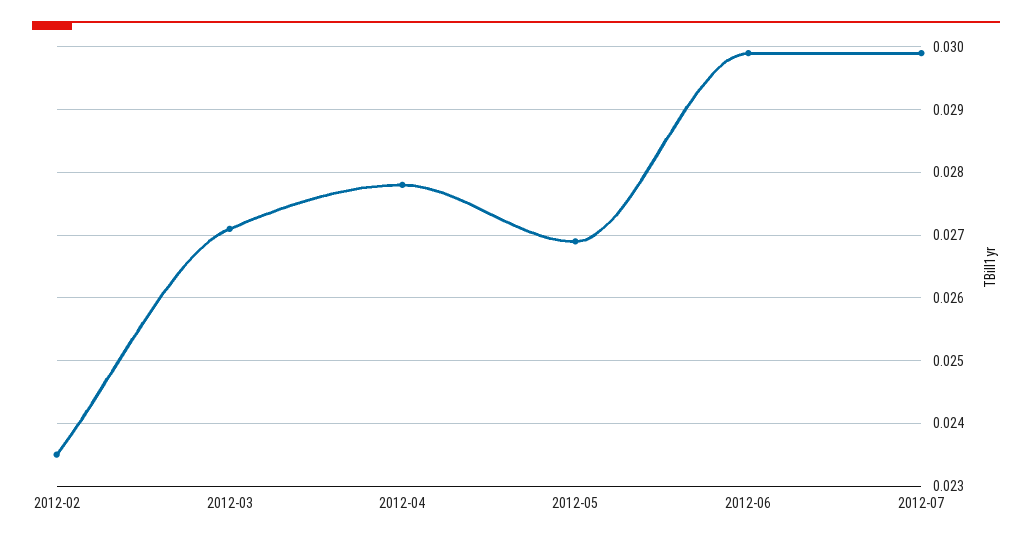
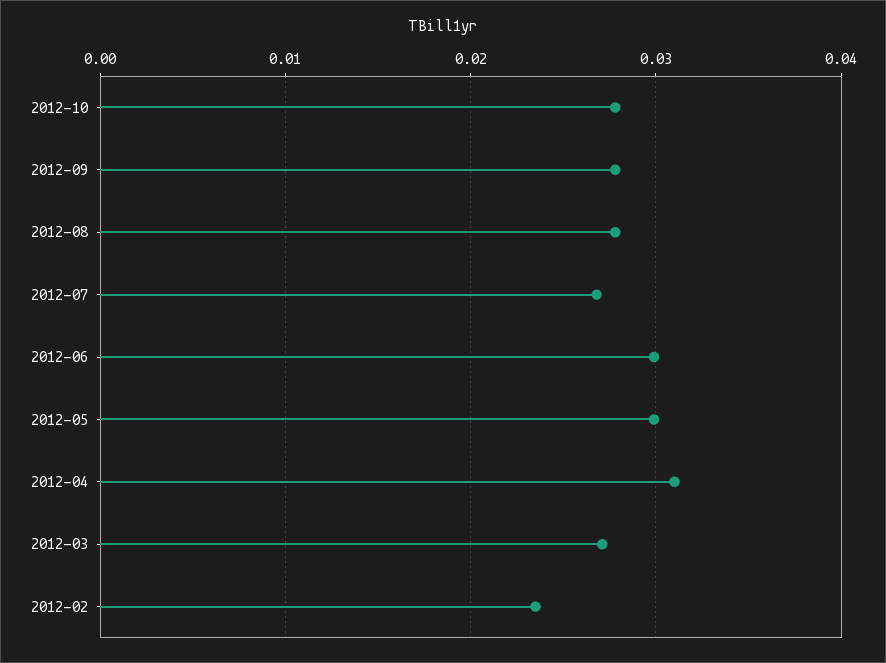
2012-04: 0.0278 -> 0.031
2012-05: 0.0269 -> 0.03
2012-07: 0.0299 -> 0.027
2012-10: none -> 0.028
2012-09: none -> 0.028
2012-08: none -> 0.028

